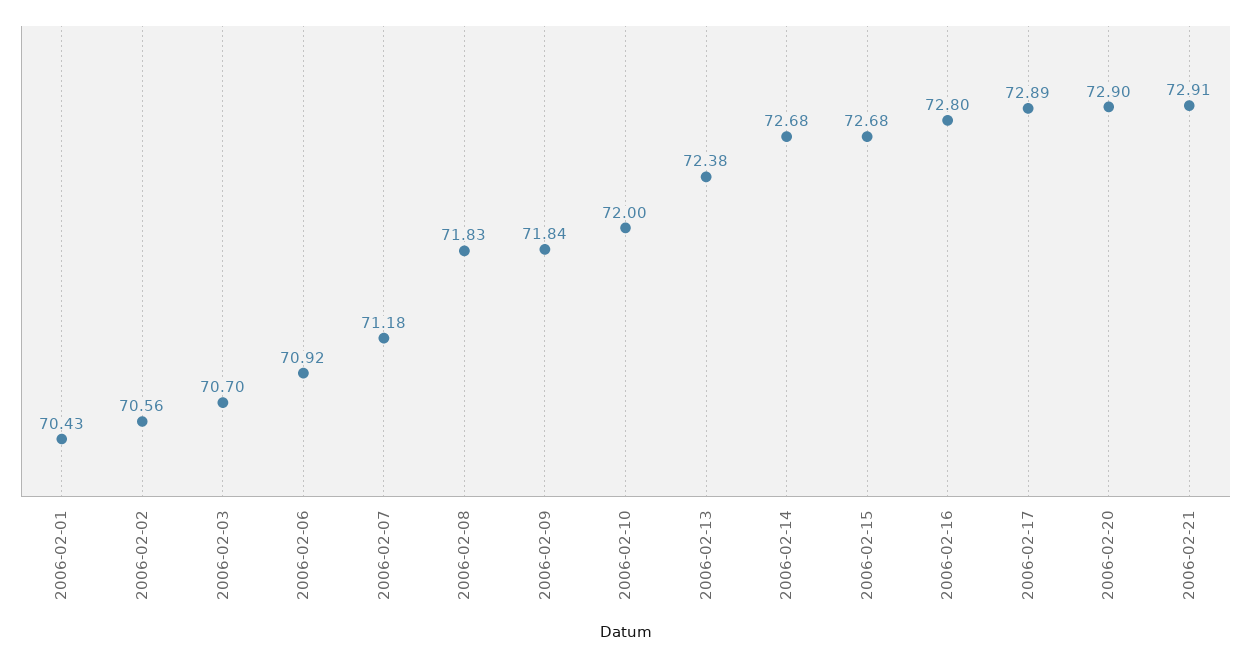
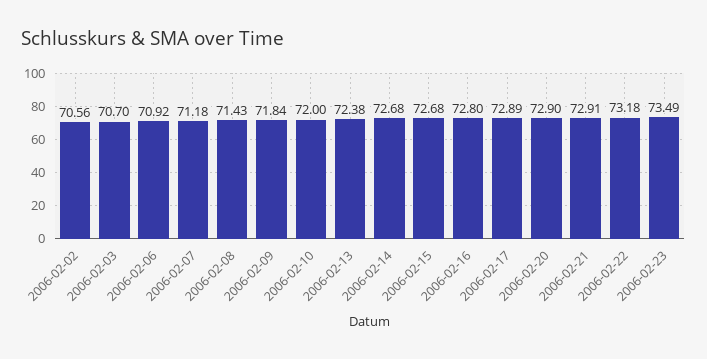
2006-02-01: 70.43 -> none
2006-02-08: 71.83 -> 71.43
2006-02-22: none -> 73.18
2006-02-23: none -> 73.49

